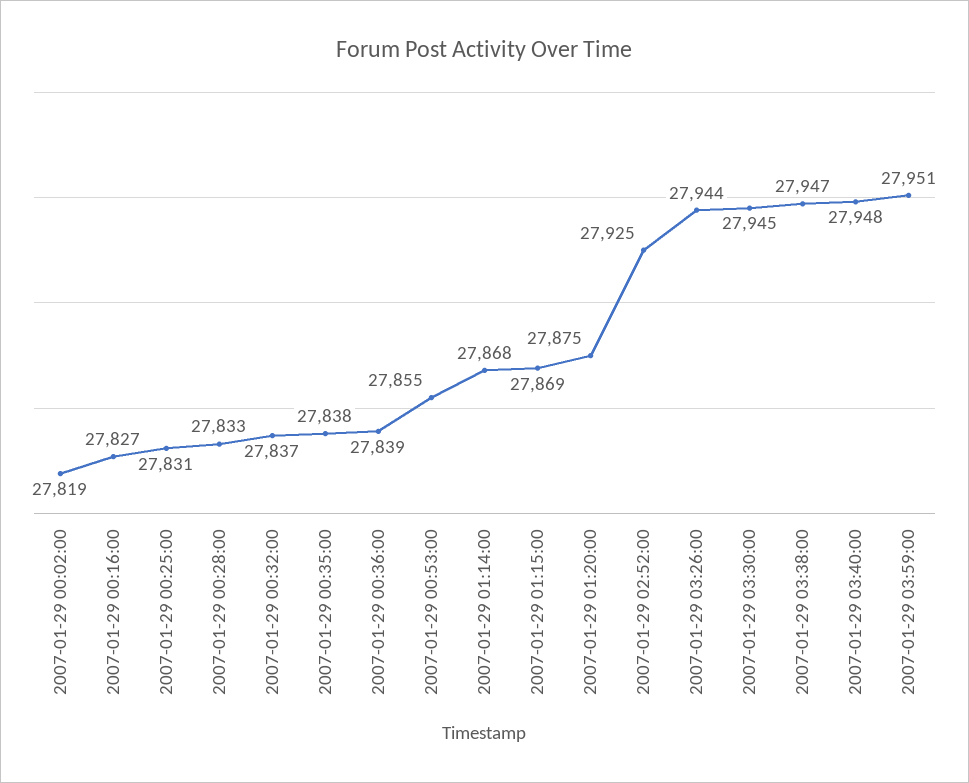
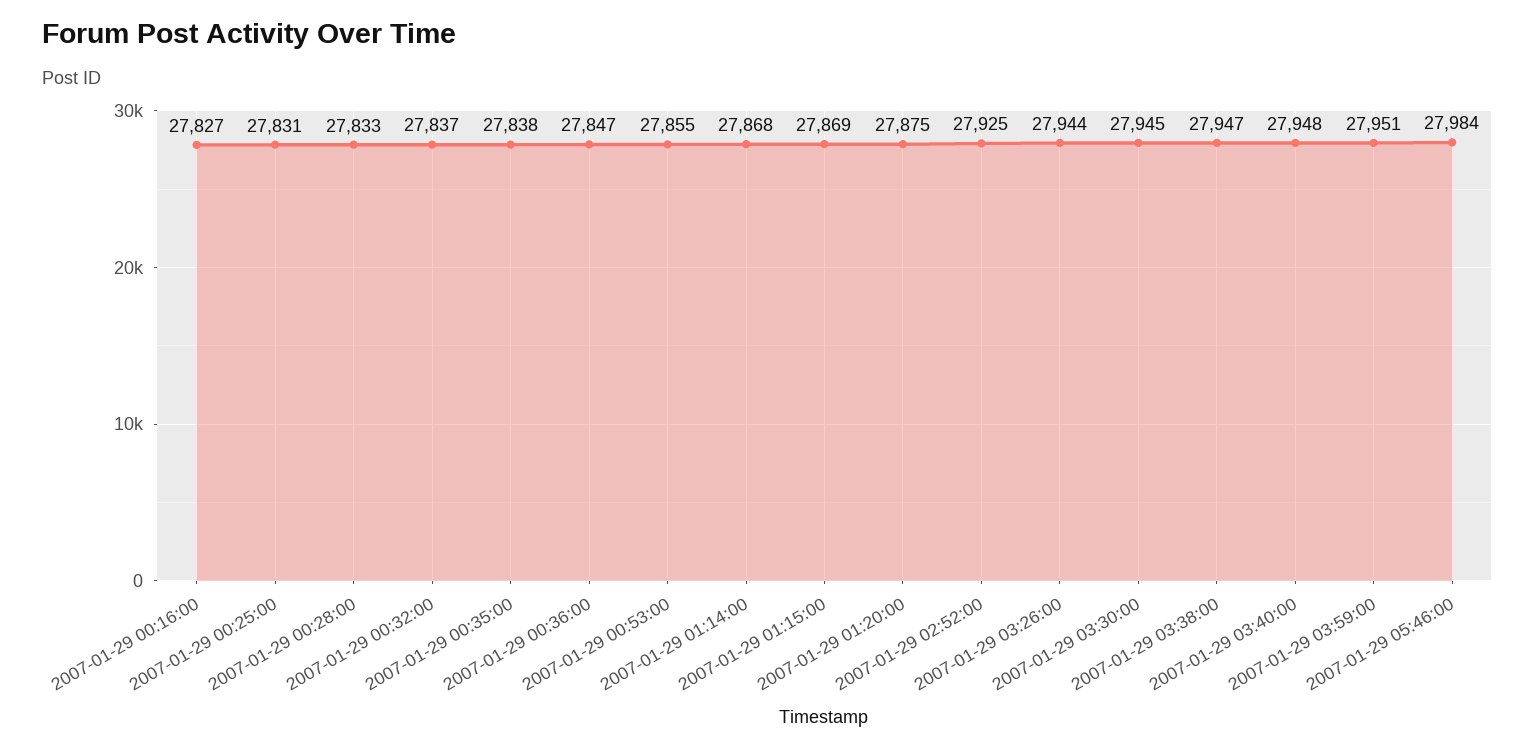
2007-01-29 00:02:00: 27819 -> none
2007-01-29 00:36:00: 27839 -> 27847
2007-01-29 05:46:00: none -> 27984

